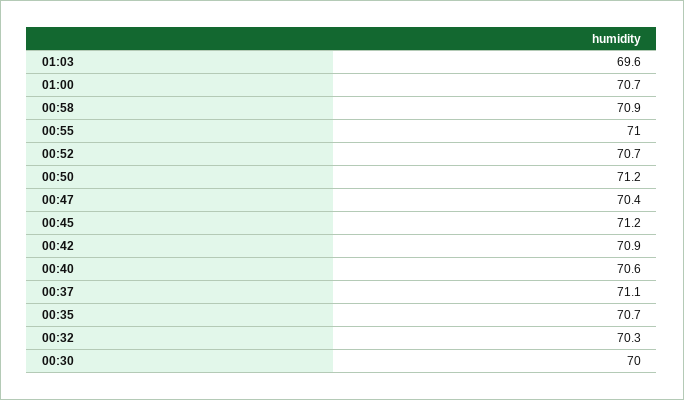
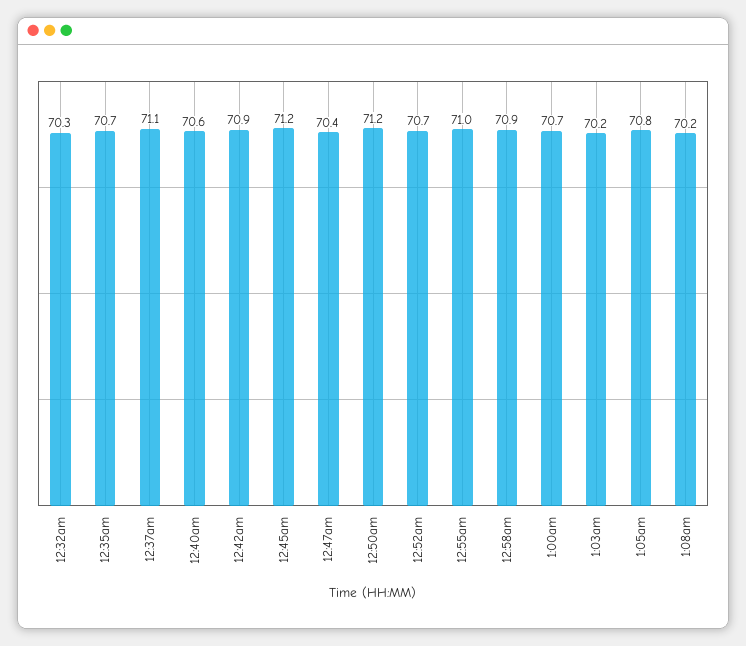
01:03: 69.6 -> 70.2
00:30: 70 -> none
1:05am: none -> 70.8
1:08am: none -> 70.2

